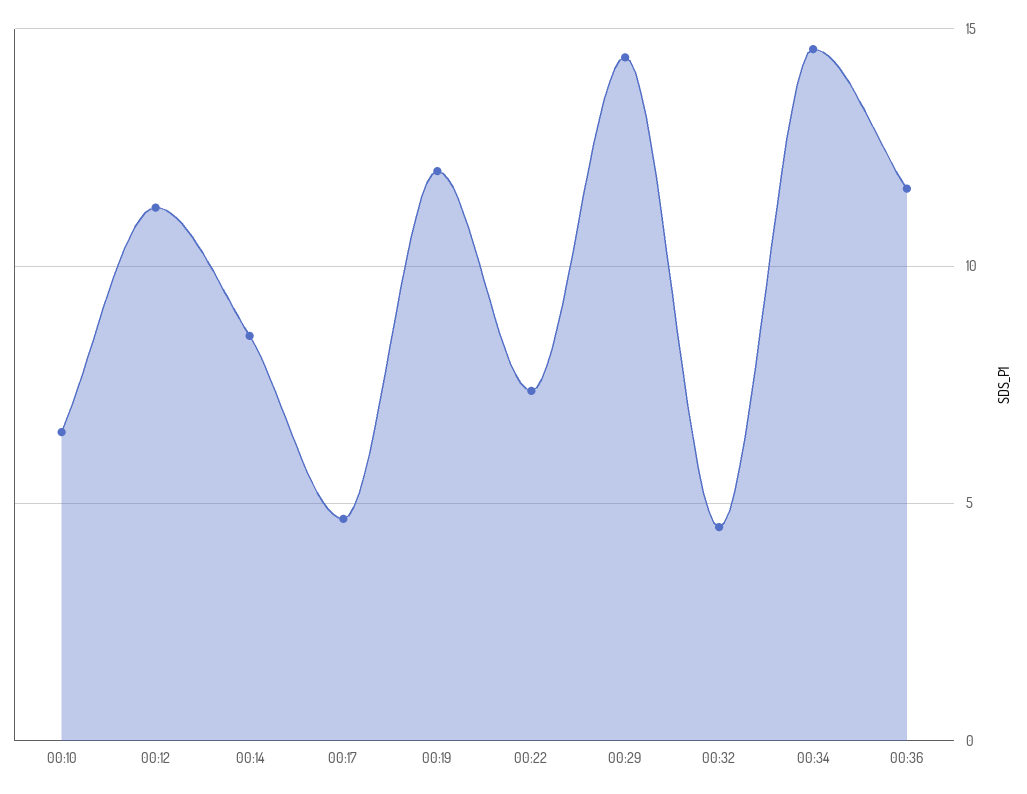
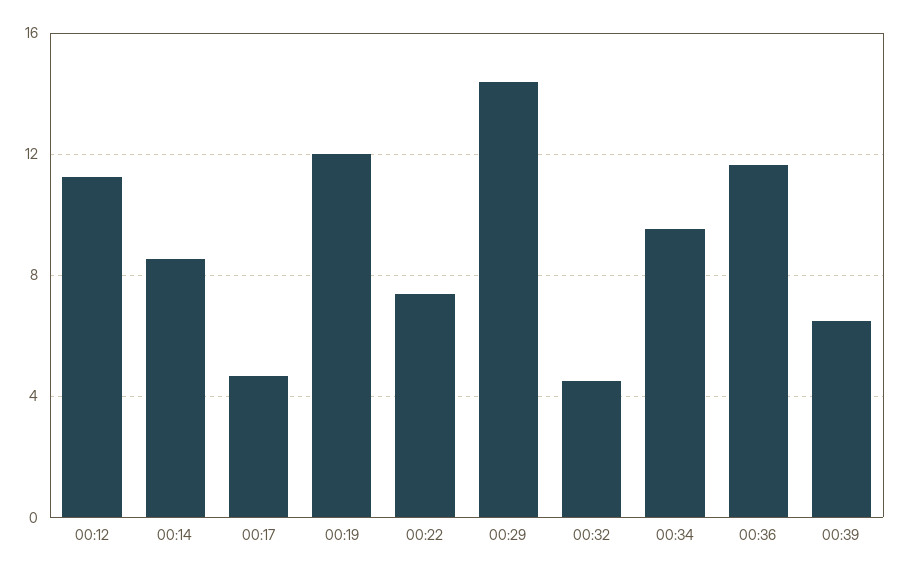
00:10: 6.5 -> none
00:34: 14.5 -> 9.5
00:39: none -> 6.5

